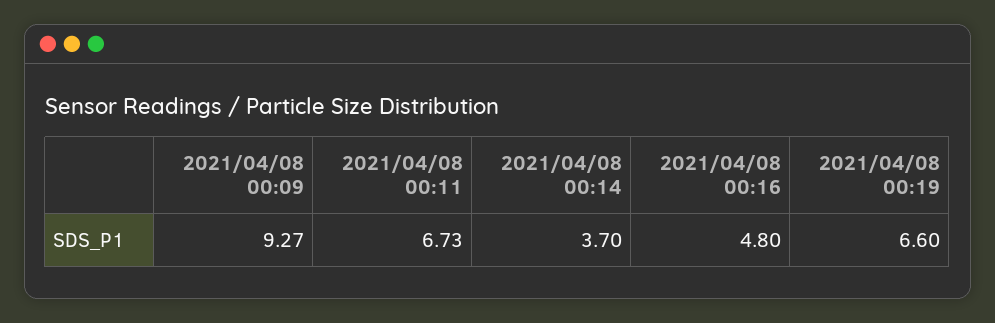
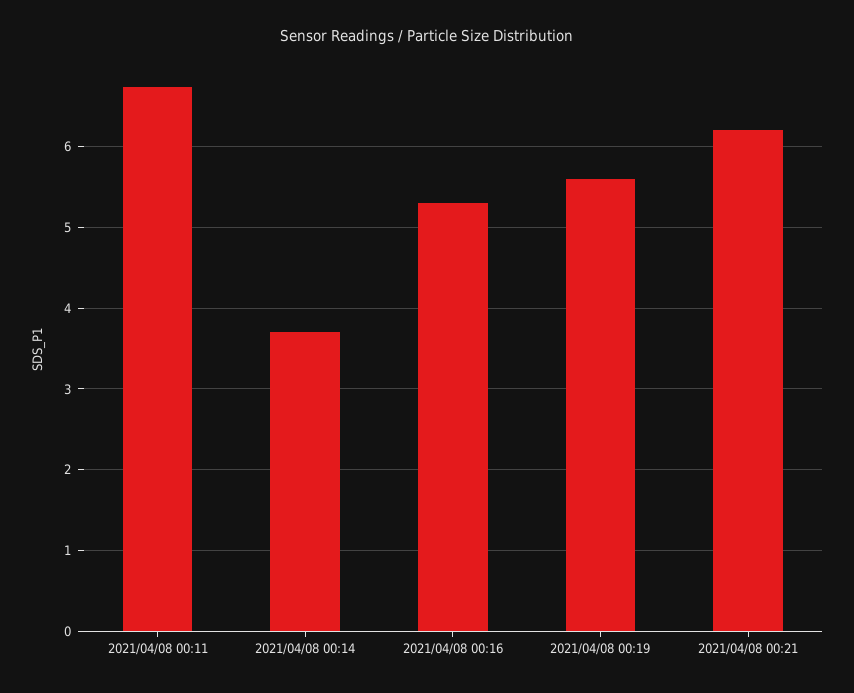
2021/04/08 00:09: 9.27 -> none
2021/04/08 00:16: 4.8 -> 5.3
2021/04/08 00:19: 6.6 -> 5.6
2021/04/08 00:21: none -> 6.2

